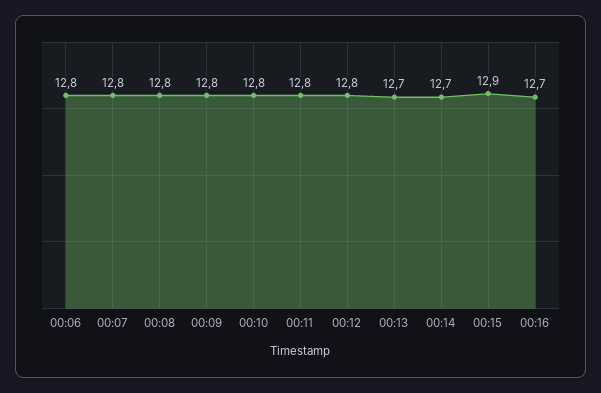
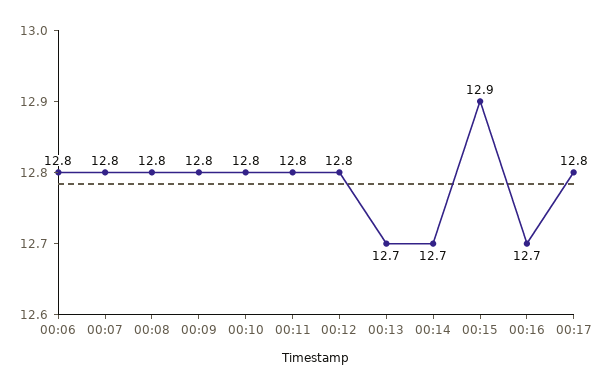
00:17: none -> 12.8

